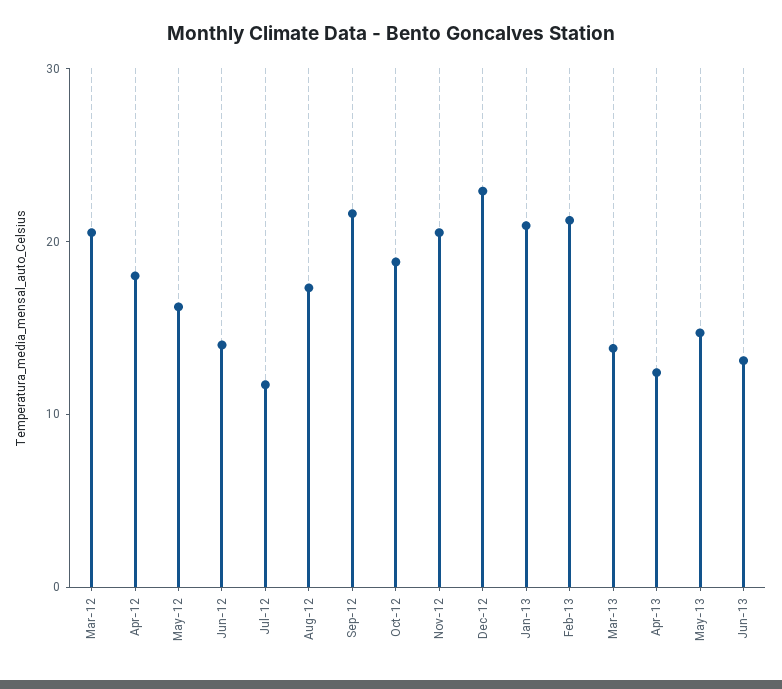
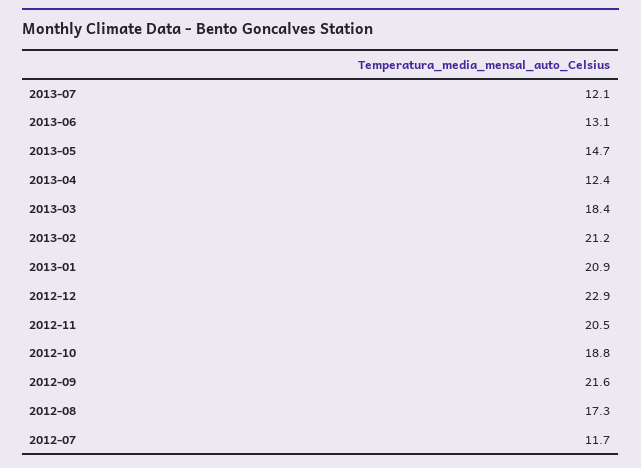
Mar-12: 20 -> none
Apr-12: 18 -> none
May-12: 16 -> none
Jun-12: 14 -> none
Mar-13: 14 -> 18.4
2013-07: none -> 12.1

